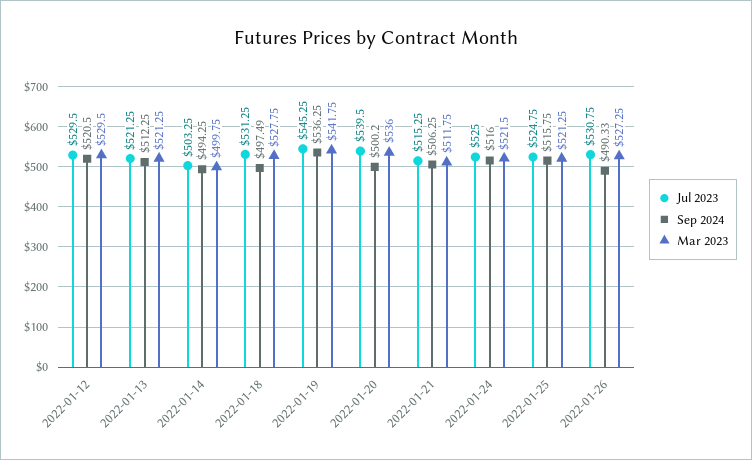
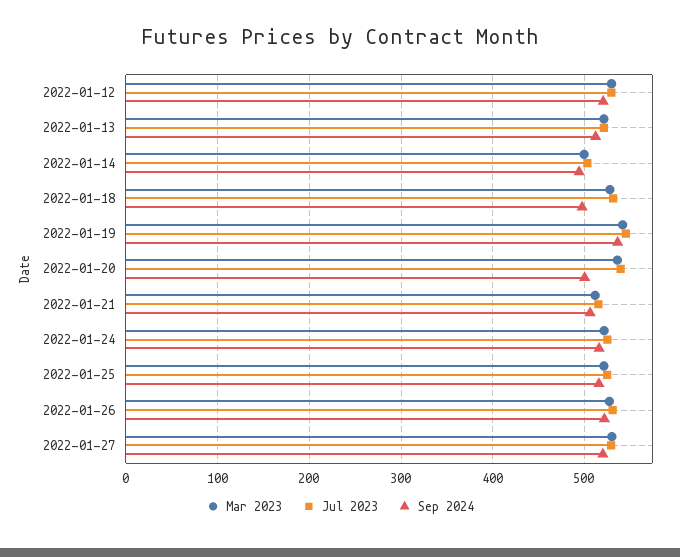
Sep 2024, 2022-01-26: 490.33 -> 520
Mar 2023, 2022-01-27: none -> 530
Jul 2023, 2022-01-27: none -> 530
Sep 2024, 2022-01-27: none -> 520

